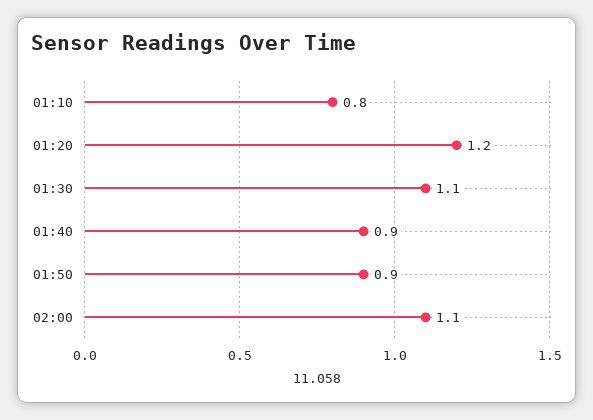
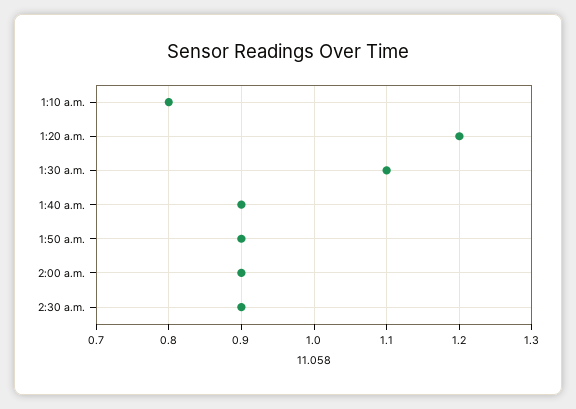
02:00: 1.1 -> 0.9
2:30 a.m.: none -> 0.9

